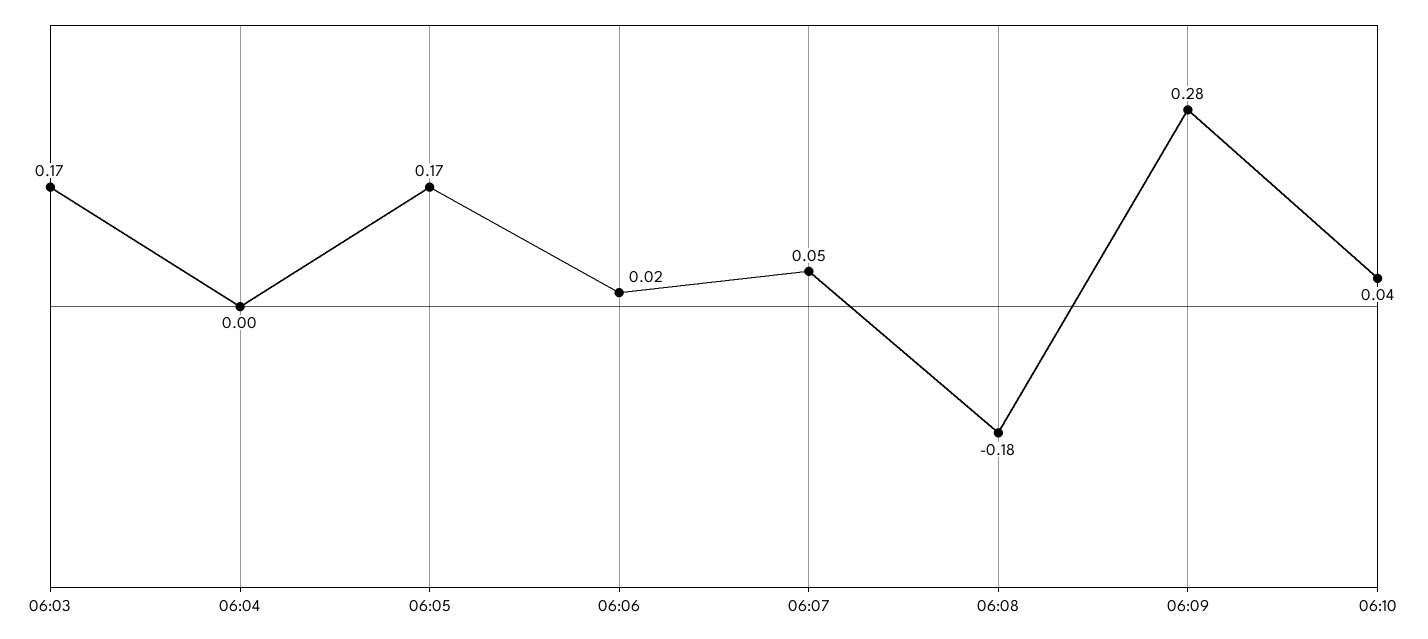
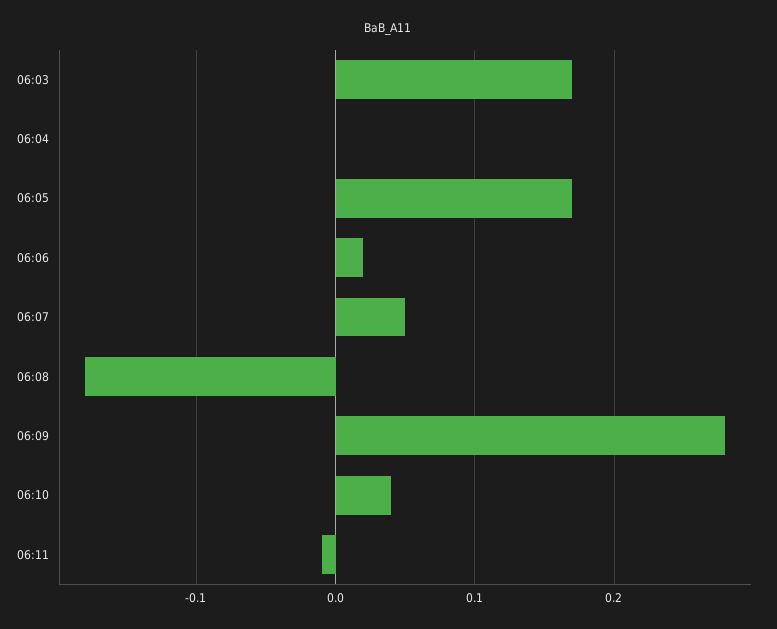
06:11: none -> -0.01

